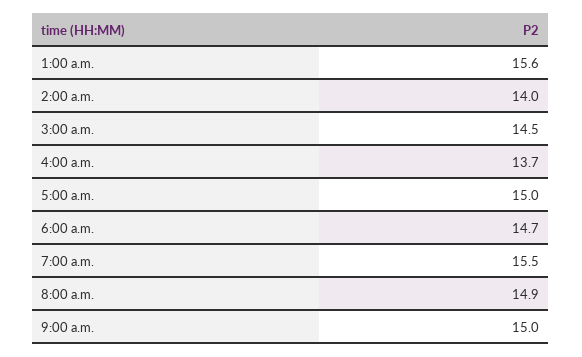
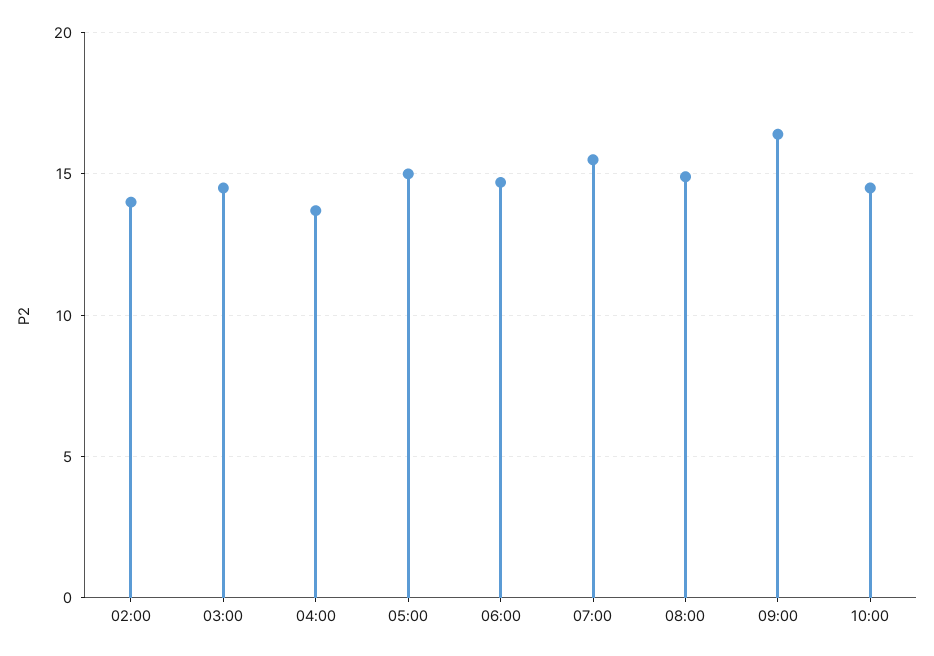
1:00 a.m.: 15.6 -> none
9:00 a.m.: 15 -> 16.5
10:00: none -> 14.5

